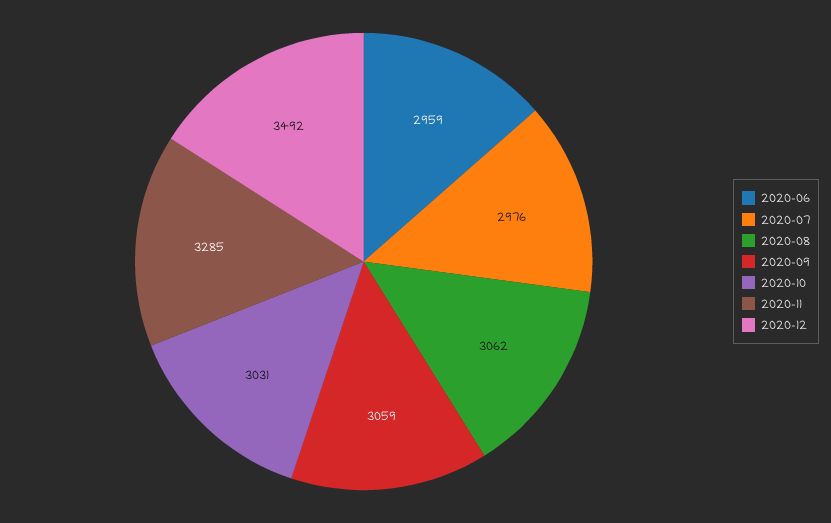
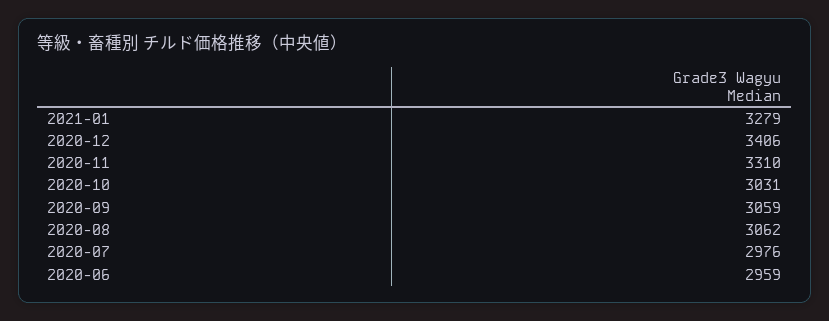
2020-11: 3285 -> 3310
2020-12: 3492 -> 3406
2021-01: none -> 3279

